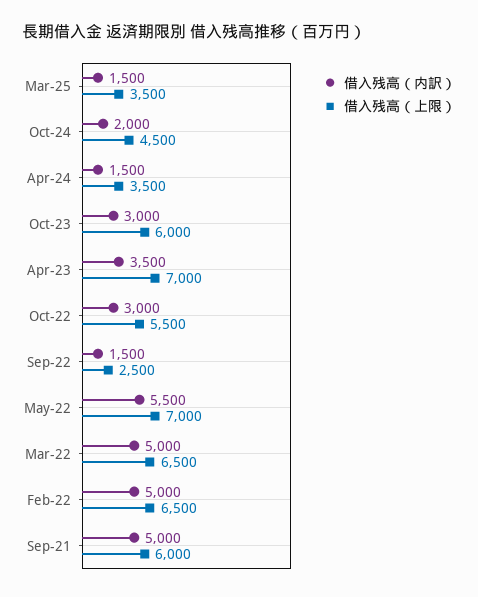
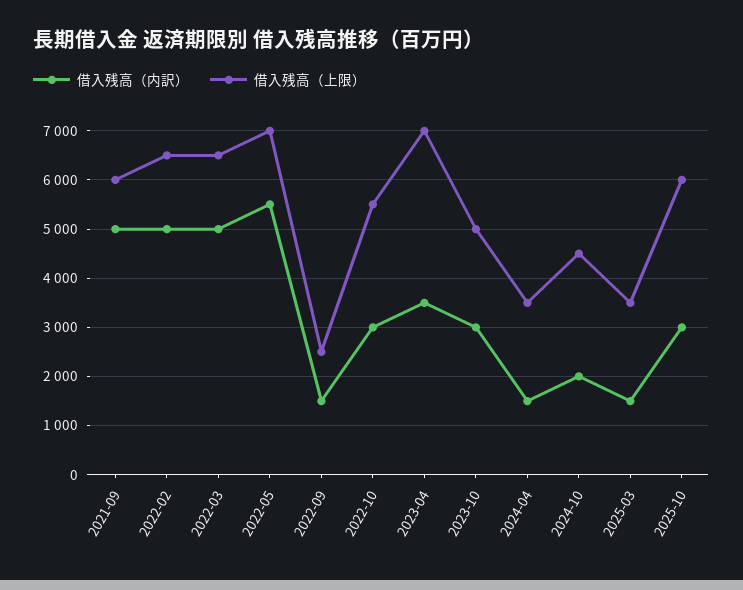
借入残高（上限）, Oct-23: 6000 -> 5000
借入残高（内訳）, 2025-10: none -> 3000
借入残高（上限）, 2025-10: none -> 6000

